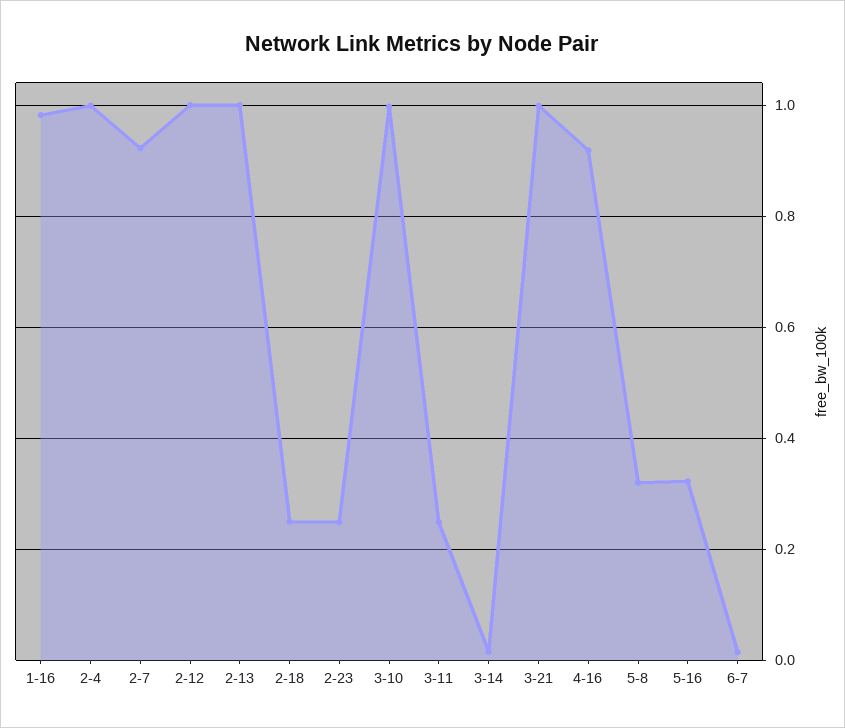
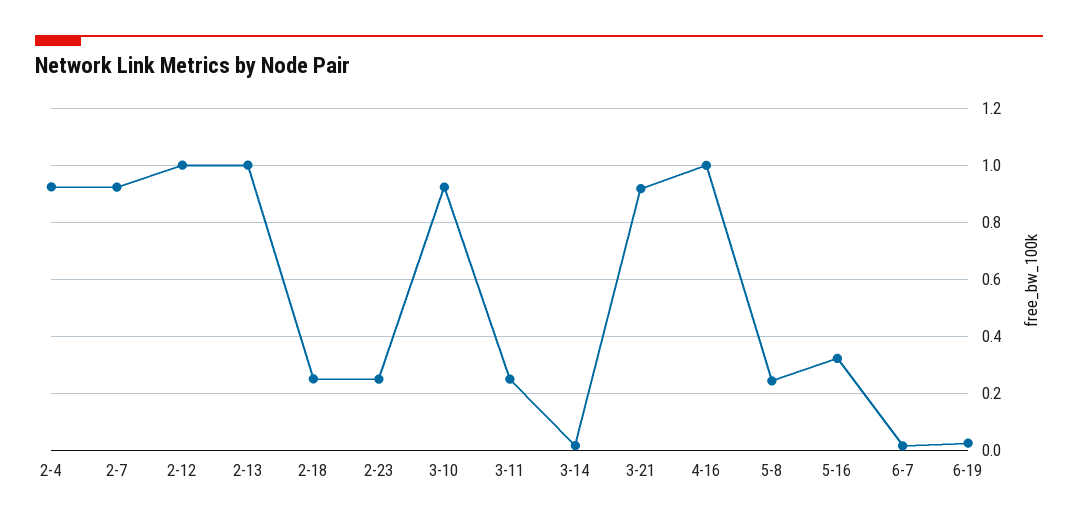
1-16: 0.98 -> none
2-4: 1 -> 0.925
3-10: 1 -> 0.925
3-21: 1 -> 0.925
4-16: 0.92 -> 1
5-8: 0.32 -> 0.25
6-19: none -> 0.025

